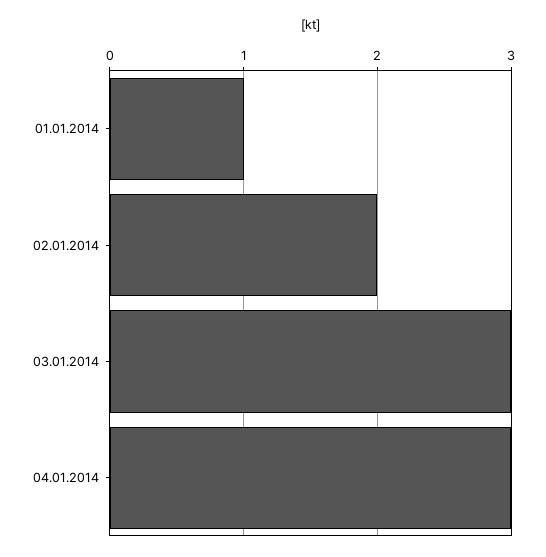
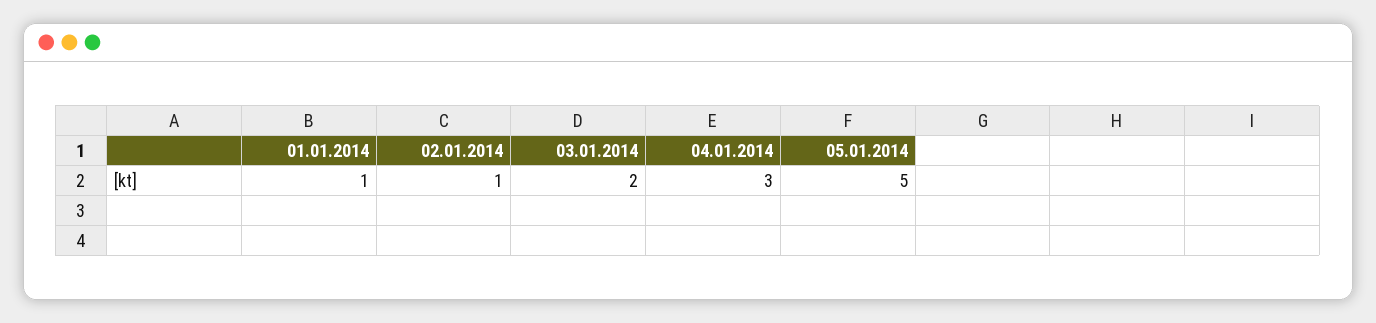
02.01.2014: 2 -> 1
03.01.2014: 3 -> 2
05.01.2014: none -> 5

